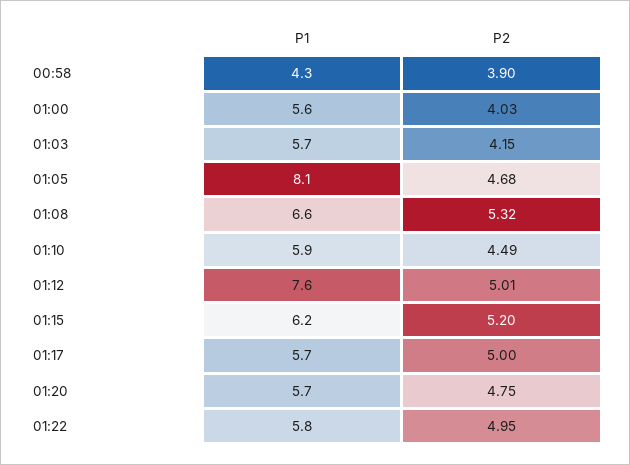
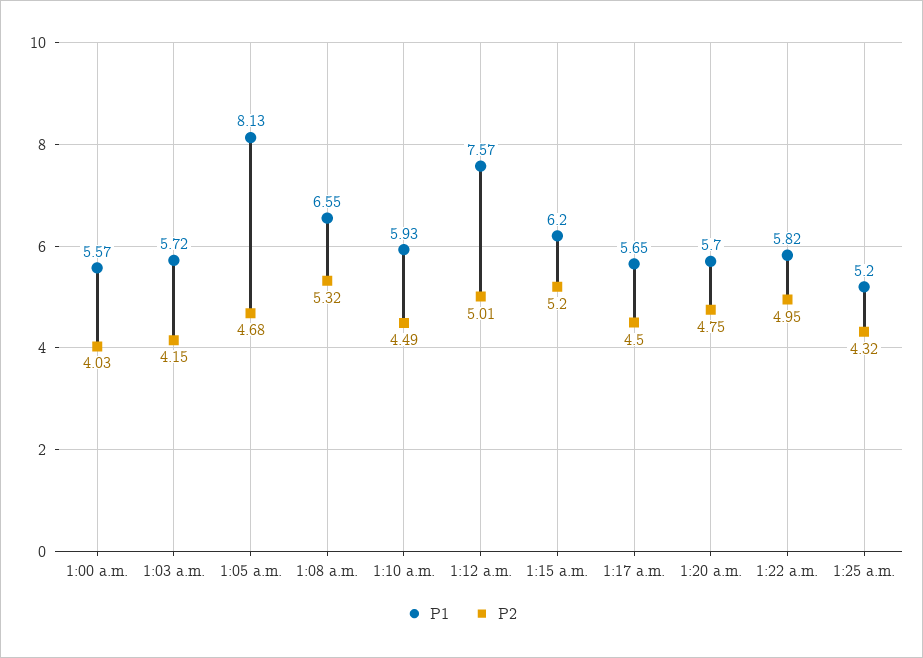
P1, 00:58: 4.3 -> none
P2, 00:58: 3.9 -> none
P2, 01:17: 5 -> 4.5
P1, 1:25 a.m.: none -> 5.2
P2, 1:25 a.m.: none -> 4.32

